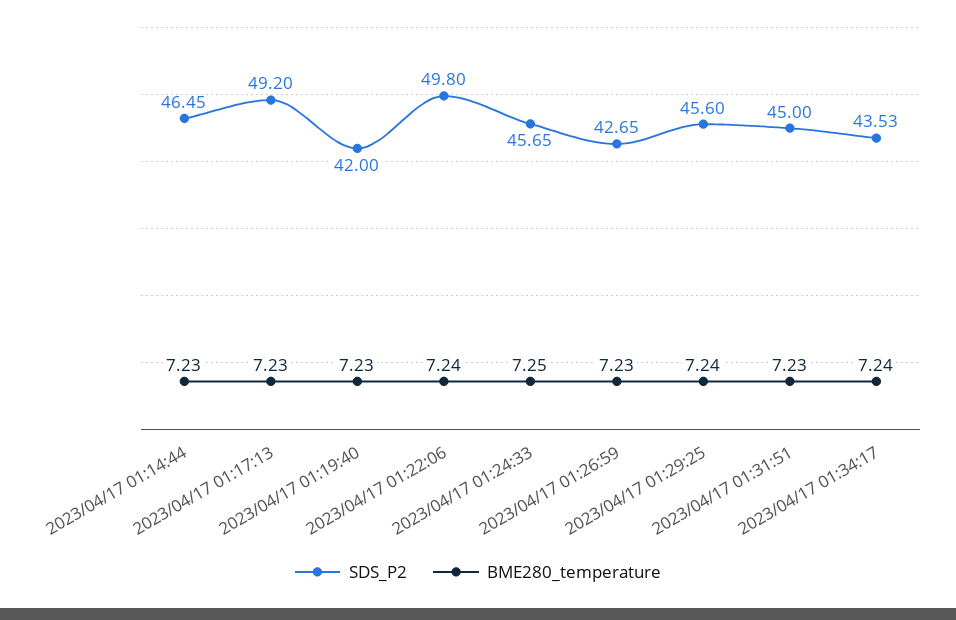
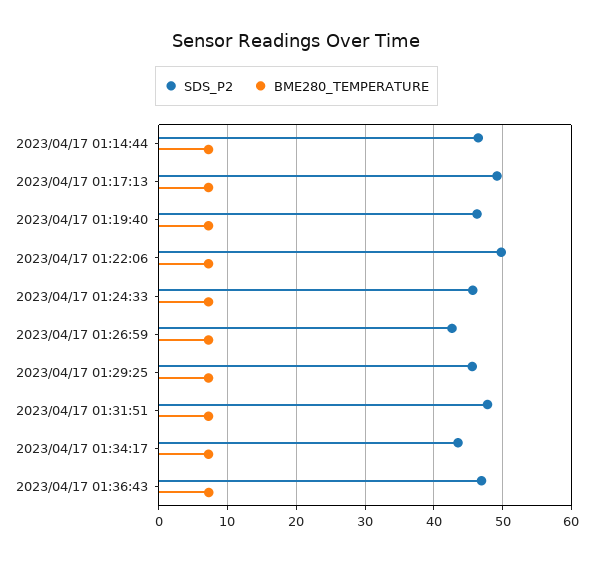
SDS_P2, 2023/04/17 01:19:40: 42 -> 46
SDS_P2, 2023/04/17 01:31:51: 45 -> 48
SDS_P2, 2023/04/17 01:36:43: none -> 47
BME280_temperature, 2023/04/17 01:36:43: none -> 7

